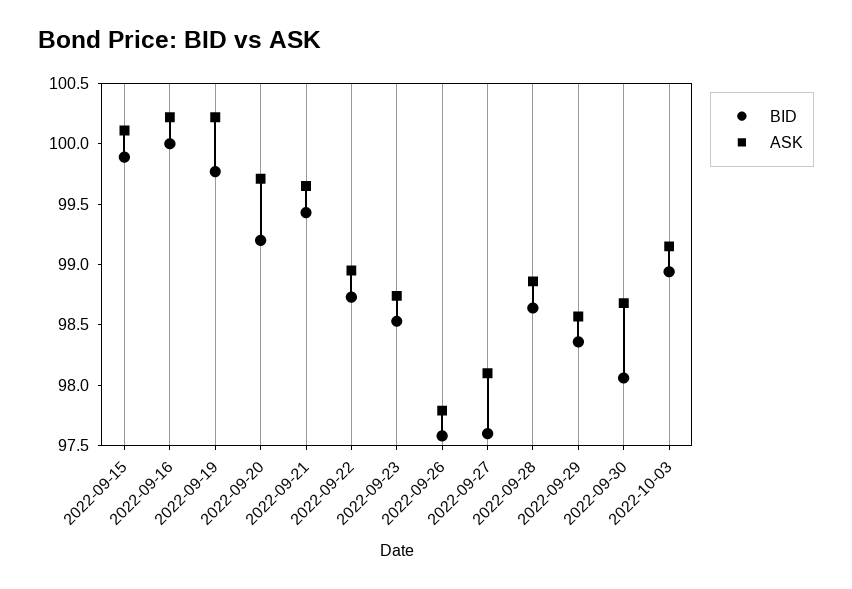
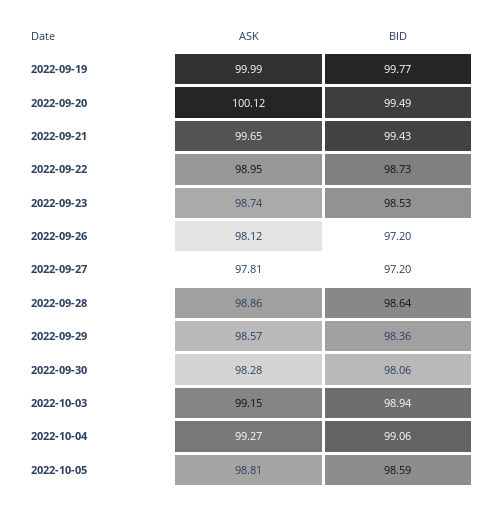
BID, 2022-09-15: 99.9 -> none
ASK, 2022-09-15: 100.1 -> none
BID, 2022-09-16: 100 -> none
ASK, 2022-09-16: 100.2 -> none
ASK, 2022-09-19: 100.2 -> 99.99
BID, 2022-09-20: 99.2 -> 99.49
ASK, 2022-09-20: 99.7 -> 100.12
BID, 2022-09-26: 97.6 -> 97.2
ASK, 2022-09-26: 97.8 -> 98.12
BID, 2022-09-27: 97.6 -> 97.2
ASK, 2022-09-27: 98.1 -> 97.81
ASK, 2022-09-30: 98.7 -> 98.28
ASK, 2022-10-04: none -> 99.27
BID, 2022-10-04: none -> 99.06
ASK, 2022-10-05: none -> 98.81
BID, 2022-10-05: none -> 98.59

